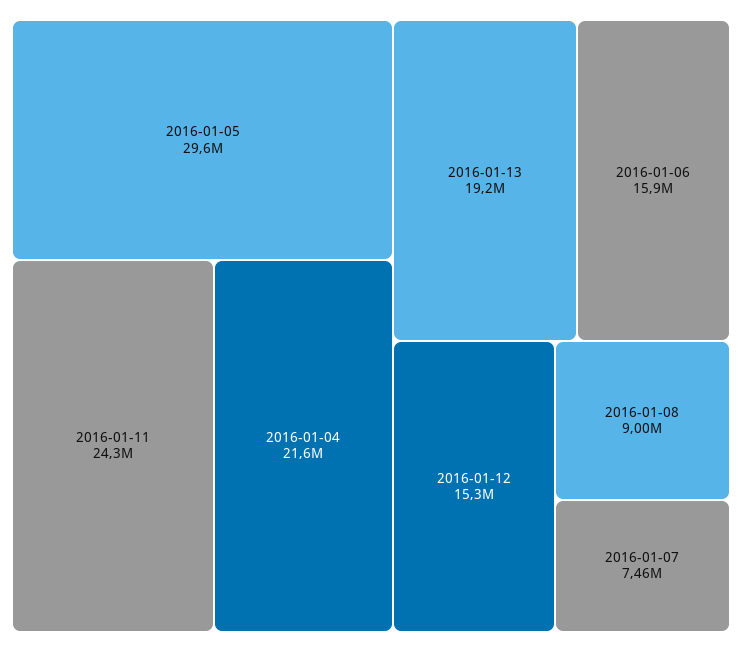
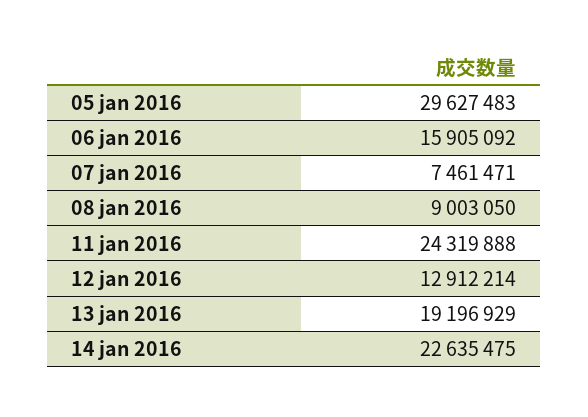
2016-01-04: 21600000 -> none
2016-01-12: 15300000 -> 12912214
14 jan 2016: none -> 22635475

